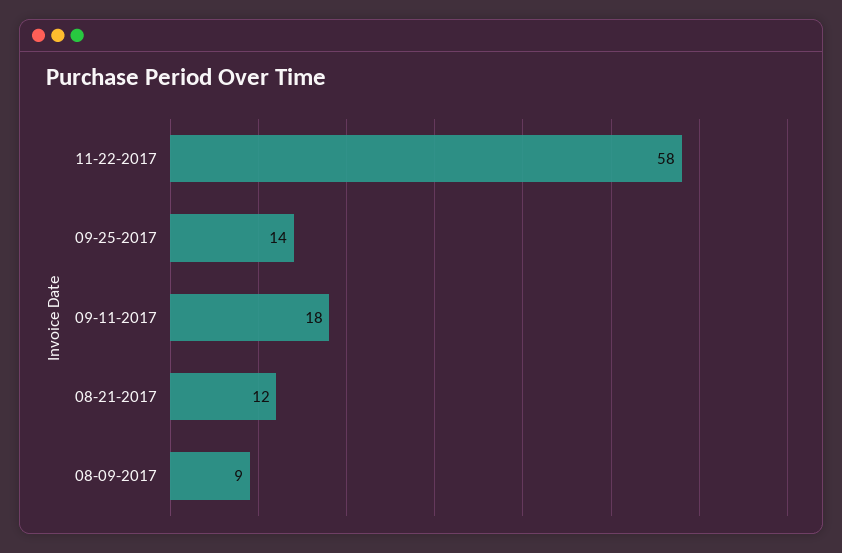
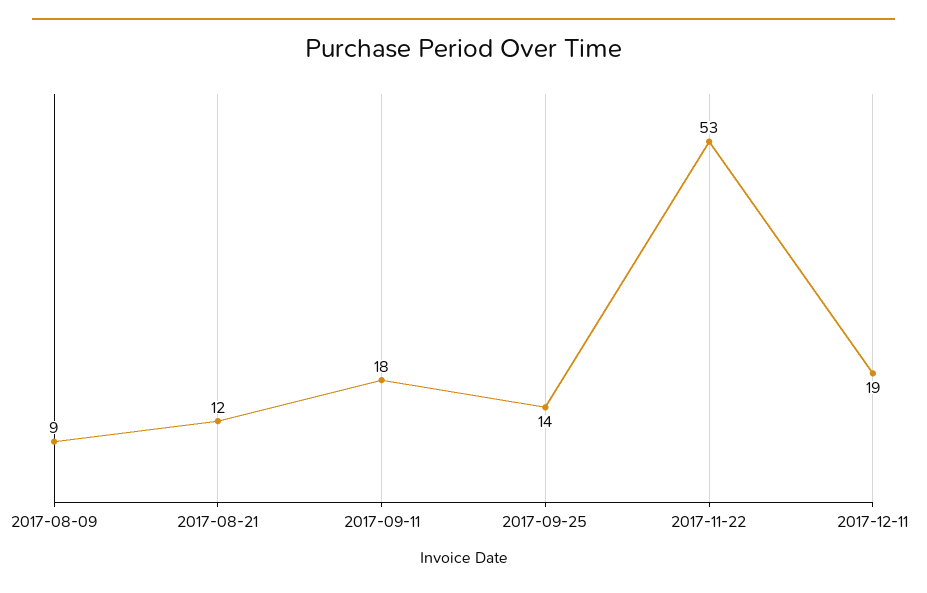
11-22-2017: 58 -> 53
2017-12-11: none -> 19

